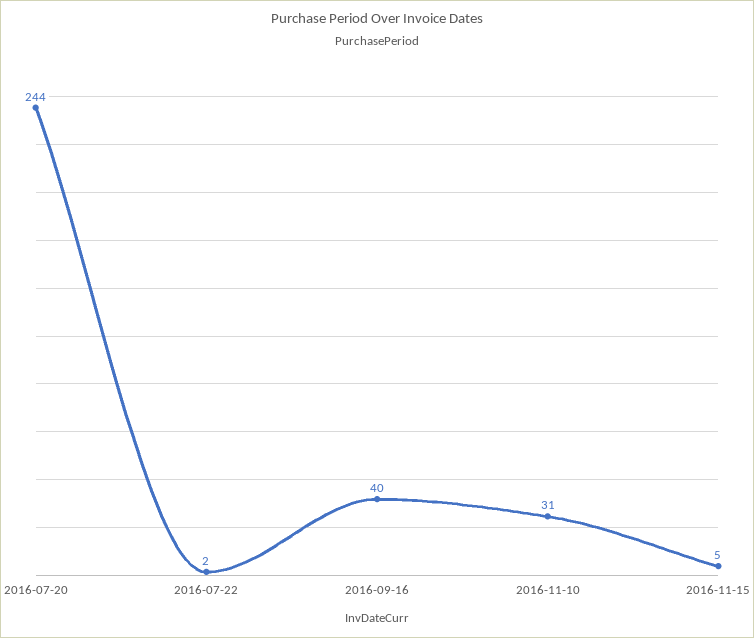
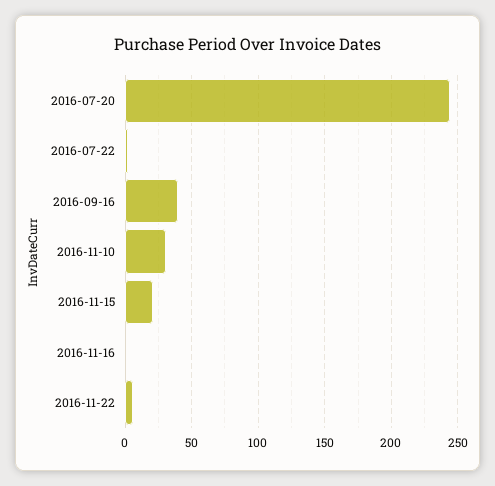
2016-11-15: 5 -> 20
2016-11-16: none -> 0
2016-11-22: none -> 5

